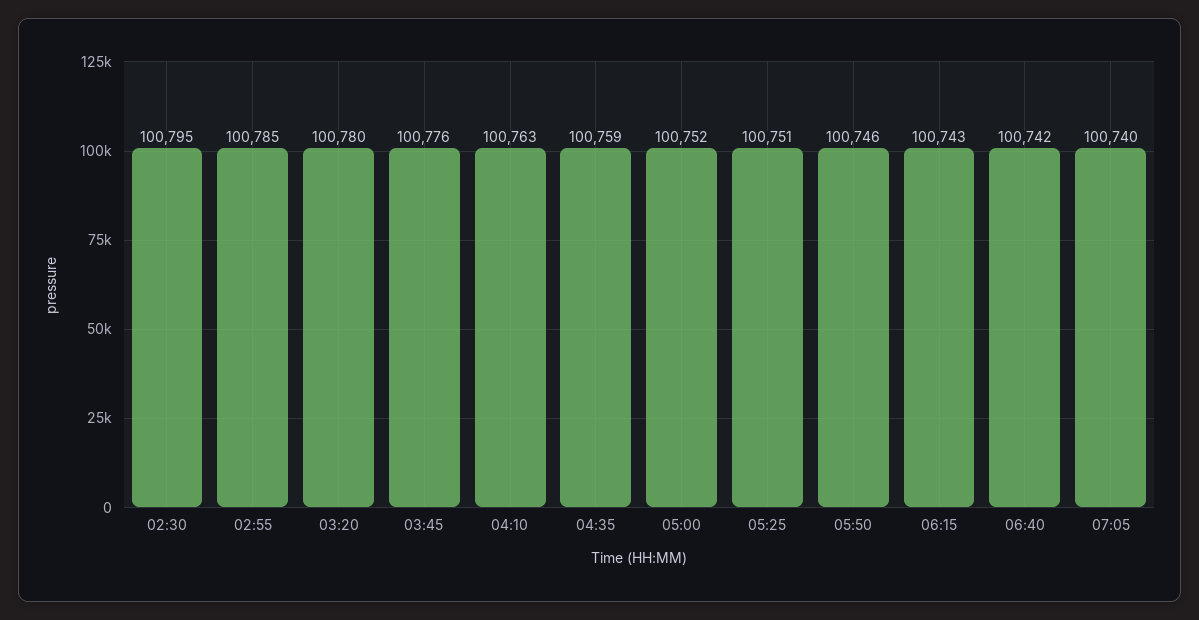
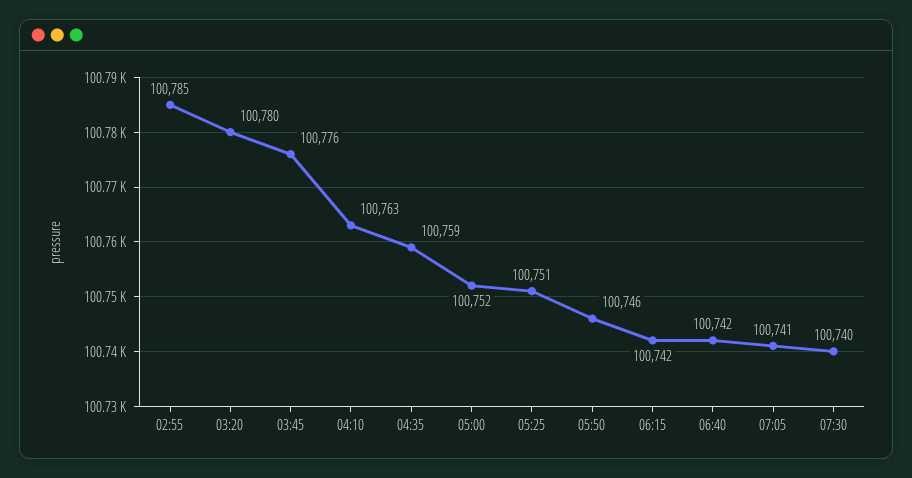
02:30: 100795 -> none
06:15: 100743 -> 100742
07:05: 100740 -> 100741
07:30: none -> 100740

